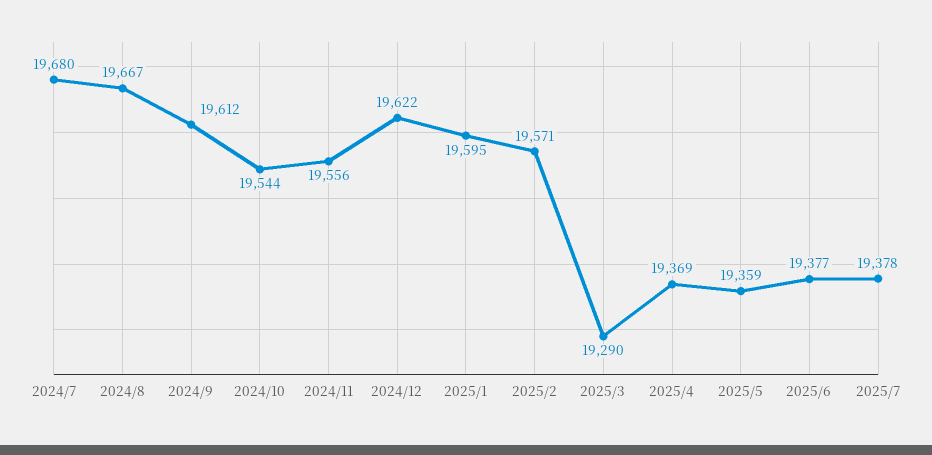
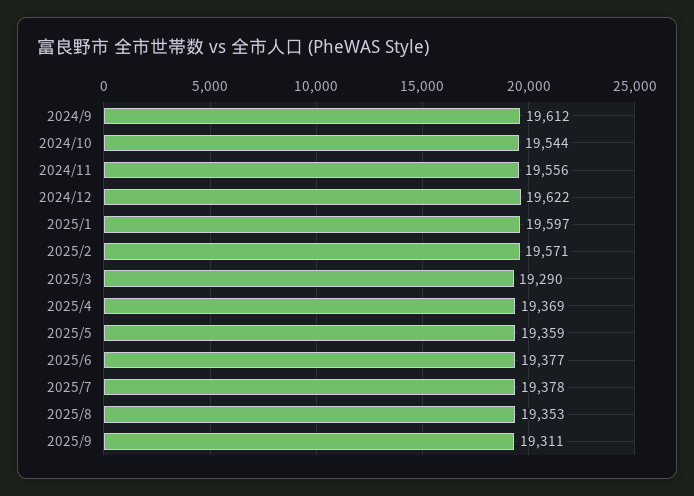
2024/7: 19680 -> none
2024/8: 19667 -> none
2025/1: 19595 -> 19597
2025/8: none -> 19353
2025/9: none -> 19311

